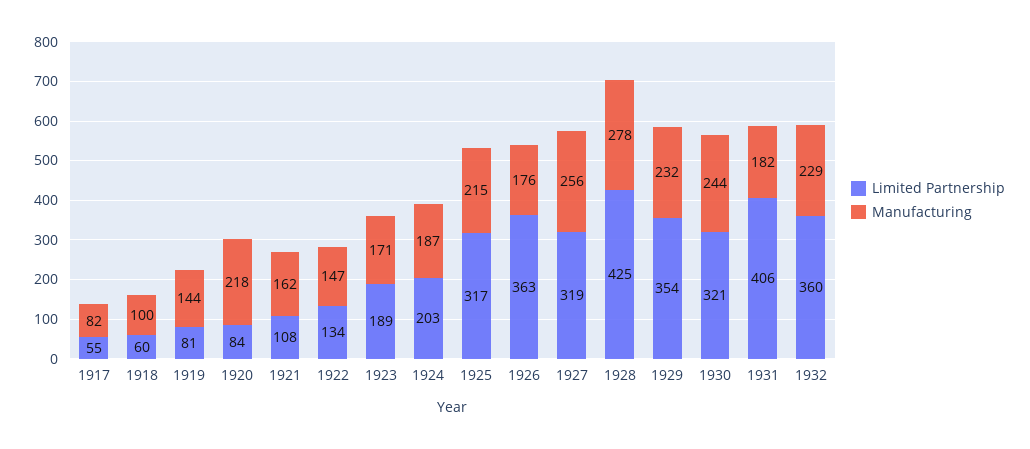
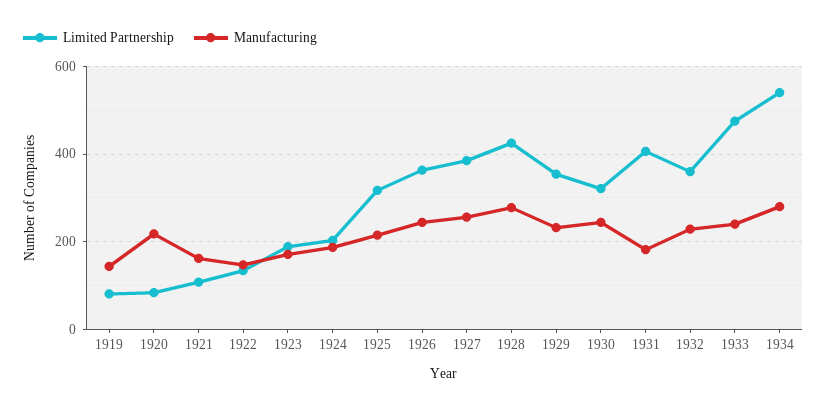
Limited Partnership, 1917: 55 -> none
Manufacturing, 1917: 82 -> none
Limited Partnership, 1918: 60 -> none
Manufacturing, 1918: 100 -> none
Manufacturing, 1926: 176 -> 240
Limited Partnership, 1927: 319 -> 380
Limited Partnership, 1933: none -> 480
Manufacturing, 1933: none -> 240
Limited Partnership, 1934: none -> 540
Manufacturing, 1934: none -> 280

